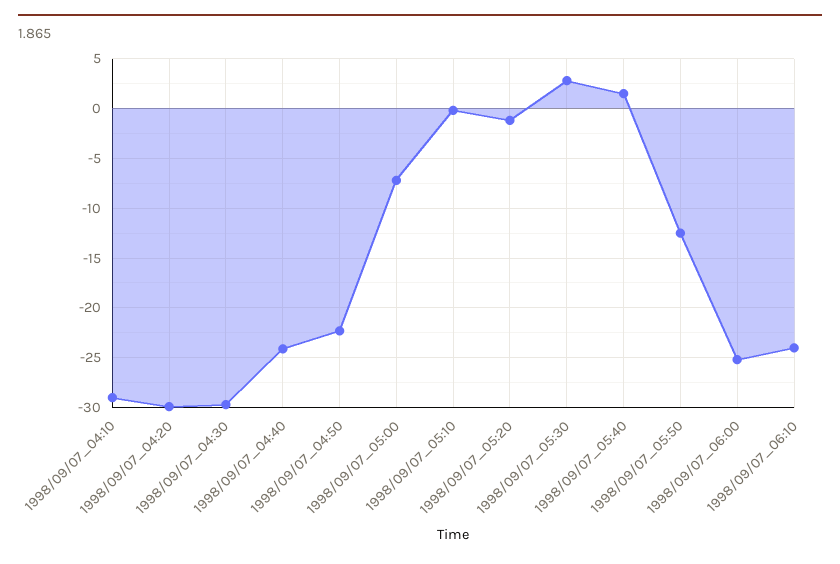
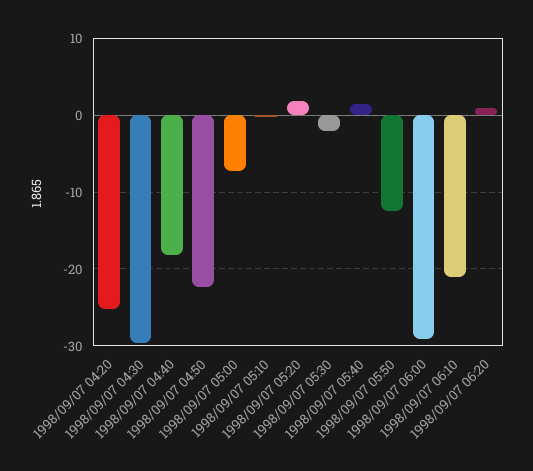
1998/09/07_04:10: -29 -> none
1998/09/07_04:20: -30 -> -25
1998/09/07_04:40: -24 -> -18
1998/09/07_05:20: -1 -> 2
1998/09/07_05:30: 3 -> -2
1998/09/07_06:00: -25 -> -29
1998/09/07_06:10: -24 -> -21
1998/09/07 06:20: none -> 1

